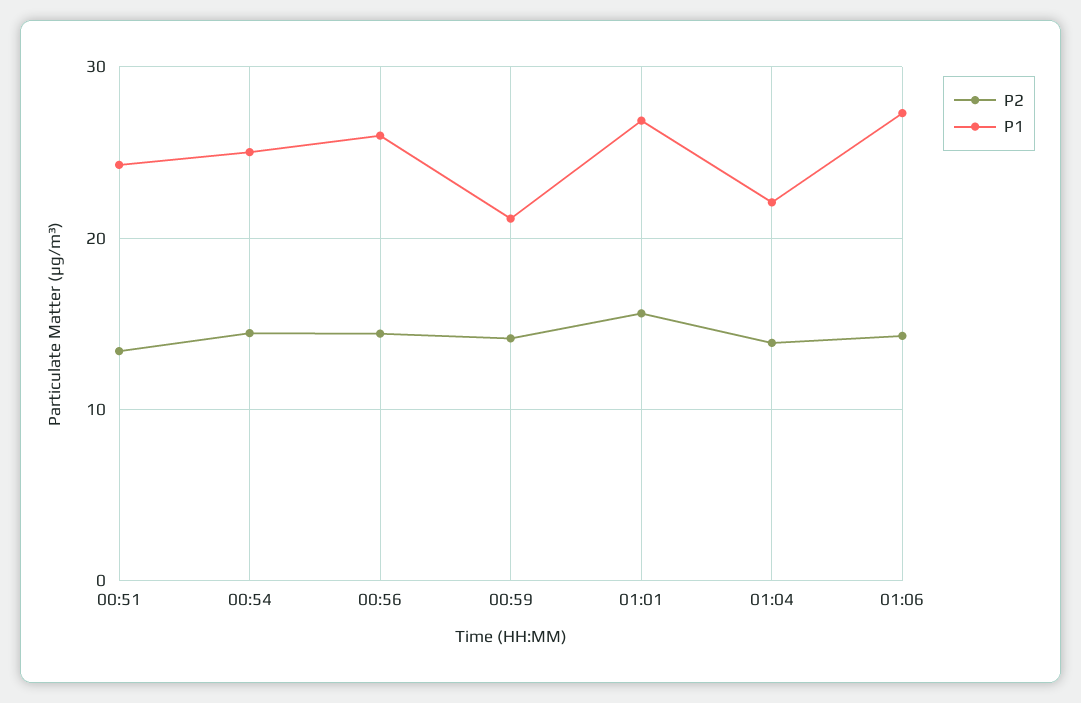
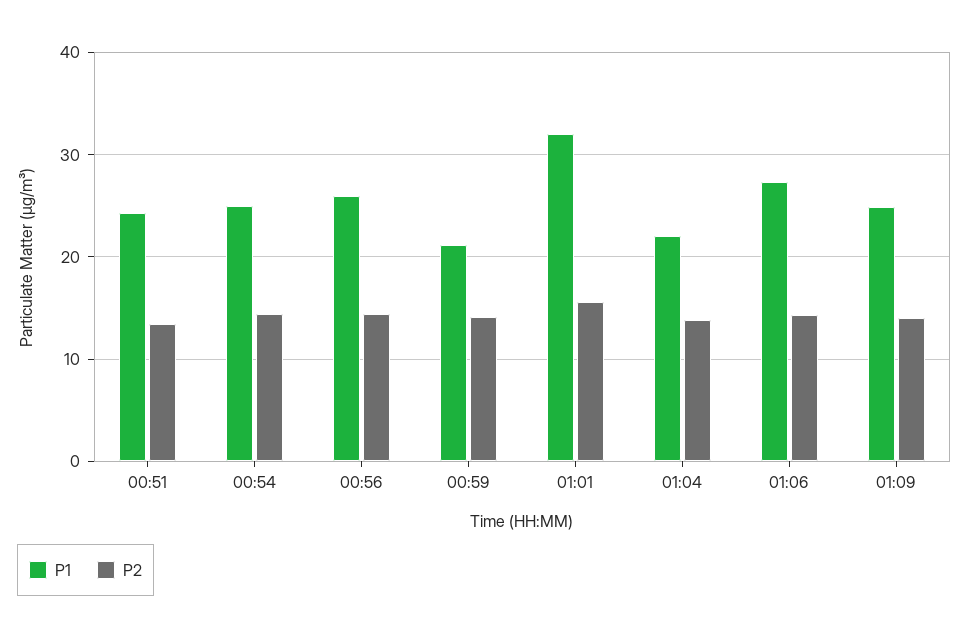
P1, 01:01: 27 -> 32
P1, 01:09: none -> 25
P2, 01:09: none -> 14

